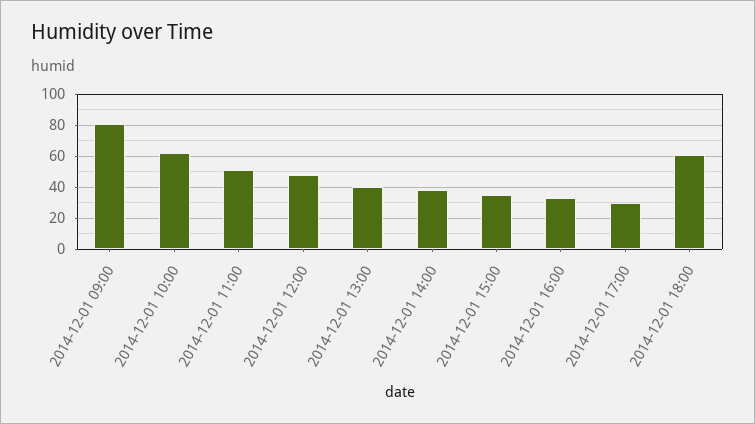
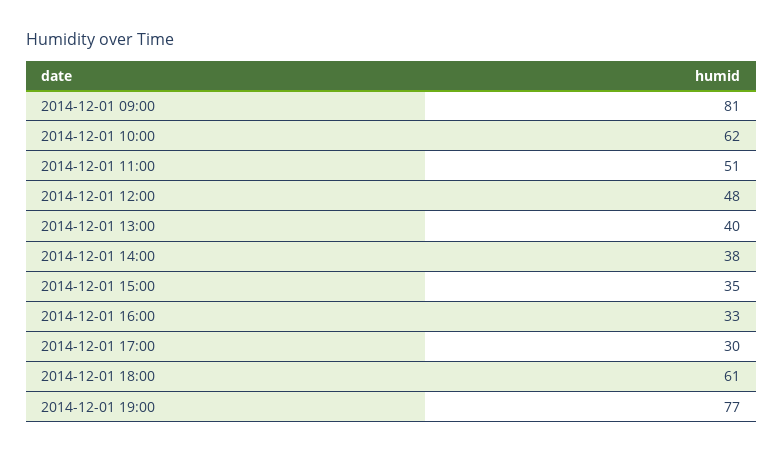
2014-12-01 19:00: none -> 77

